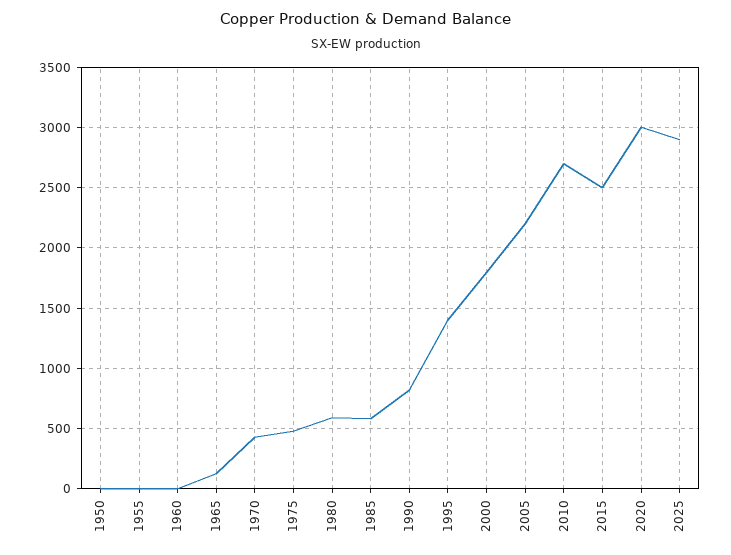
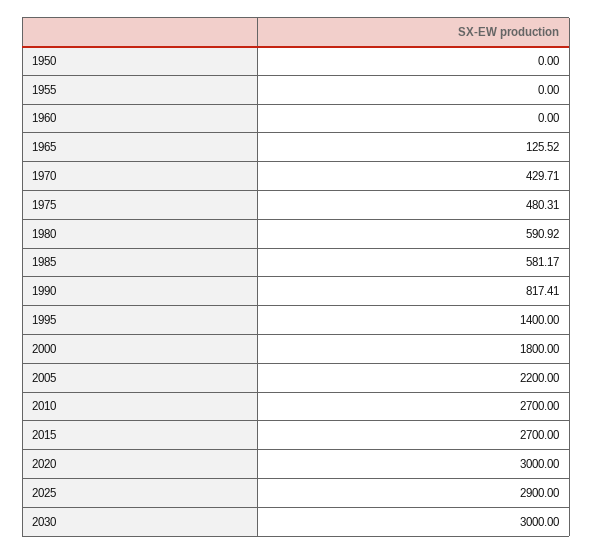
2015: 2500 -> 2700
2030: none -> 3000

